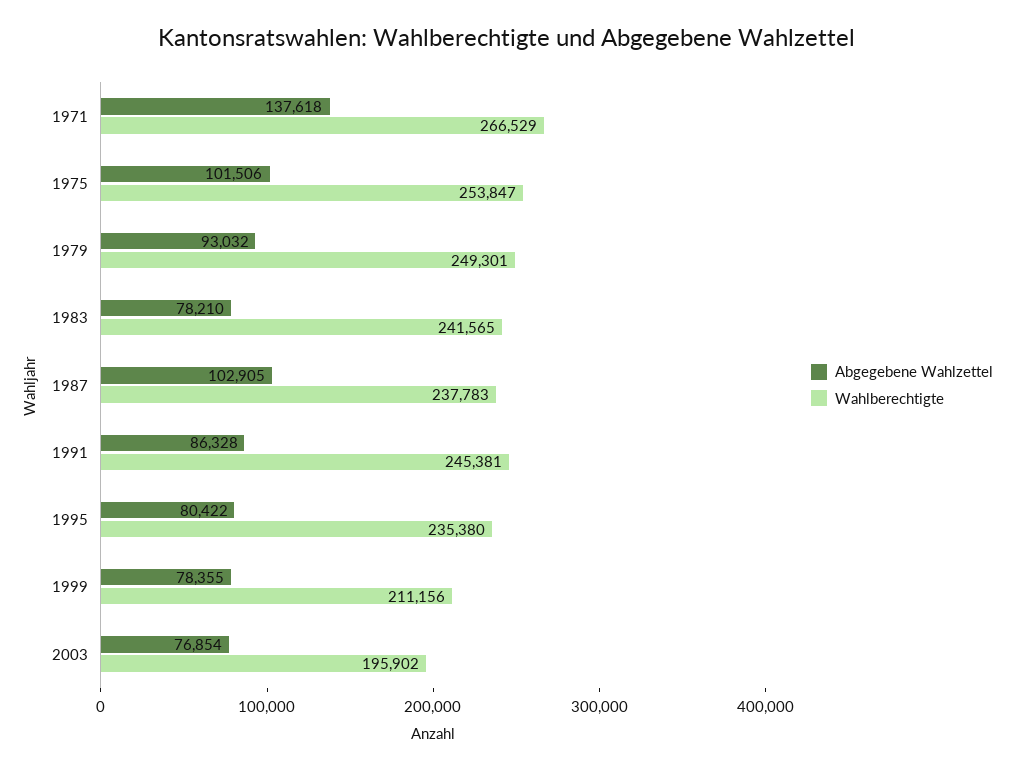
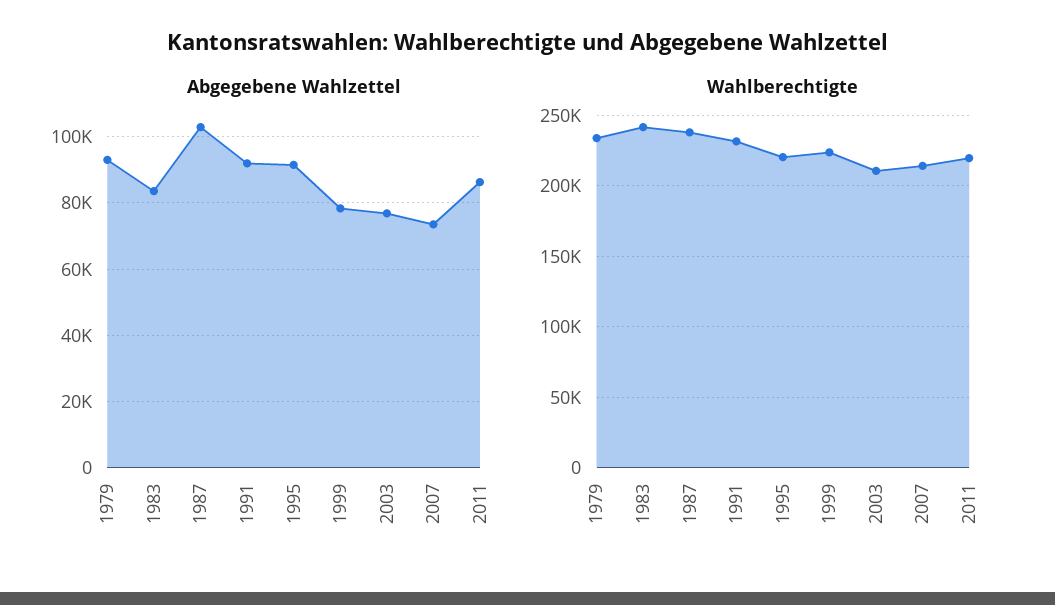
Abgegebene Wahlzettel, 1971: 137618 -> none
Wahlberechtigte, 1971: 266529 -> none
Abgegebene Wahlzettel, 1975: 101506 -> none
Wahlberechtigte, 1975: 253847 -> none
Wahlberechtigte, 1979: 249301 -> 235000
Abgegebene Wahlzettel, 1983: 78210 -> 84000
Abgegebene Wahlzettel, 1991: 86328 -> 92000
Wahlberechtigte, 1991: 245381 -> 230000
Abgegebene Wahlzettel, 1995: 80422 -> 92000
Wahlberechtigte, 1995: 235380 -> 220000
Wahlberechtigte, 1999: 211156 -> 225000
Wahlberechtigte, 2003: 195902 -> 210000
Abgegebene Wahlzettel, 2007: none -> 74000
Abgegebene Wahlzettel, 2011: none -> 86000
Wahlberechtigte, 2007: none -> 215000
Wahlberechtigte, 2011: none -> 220000

